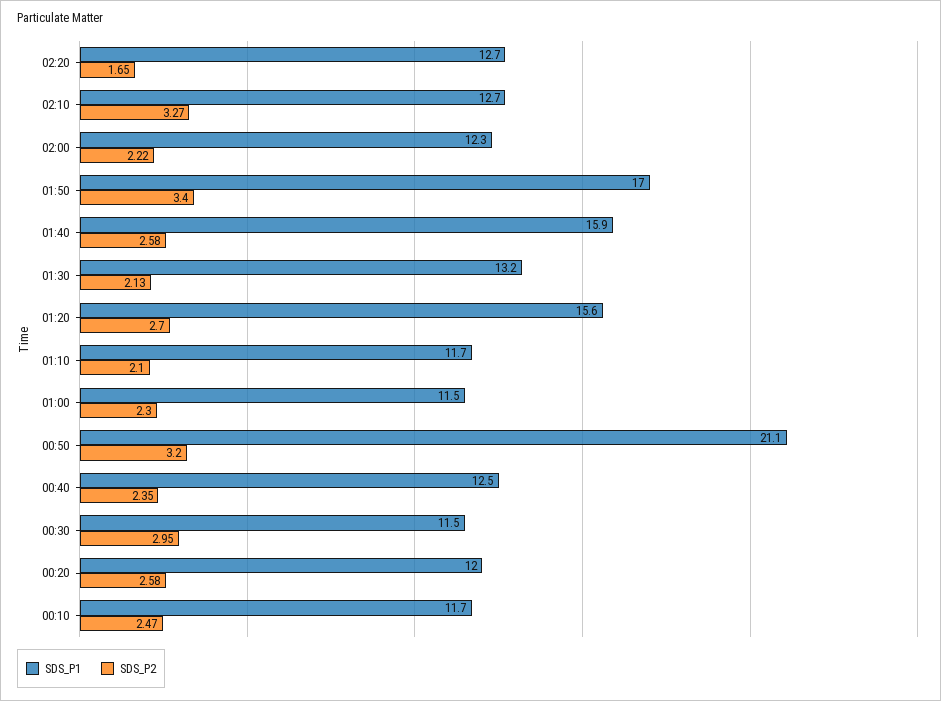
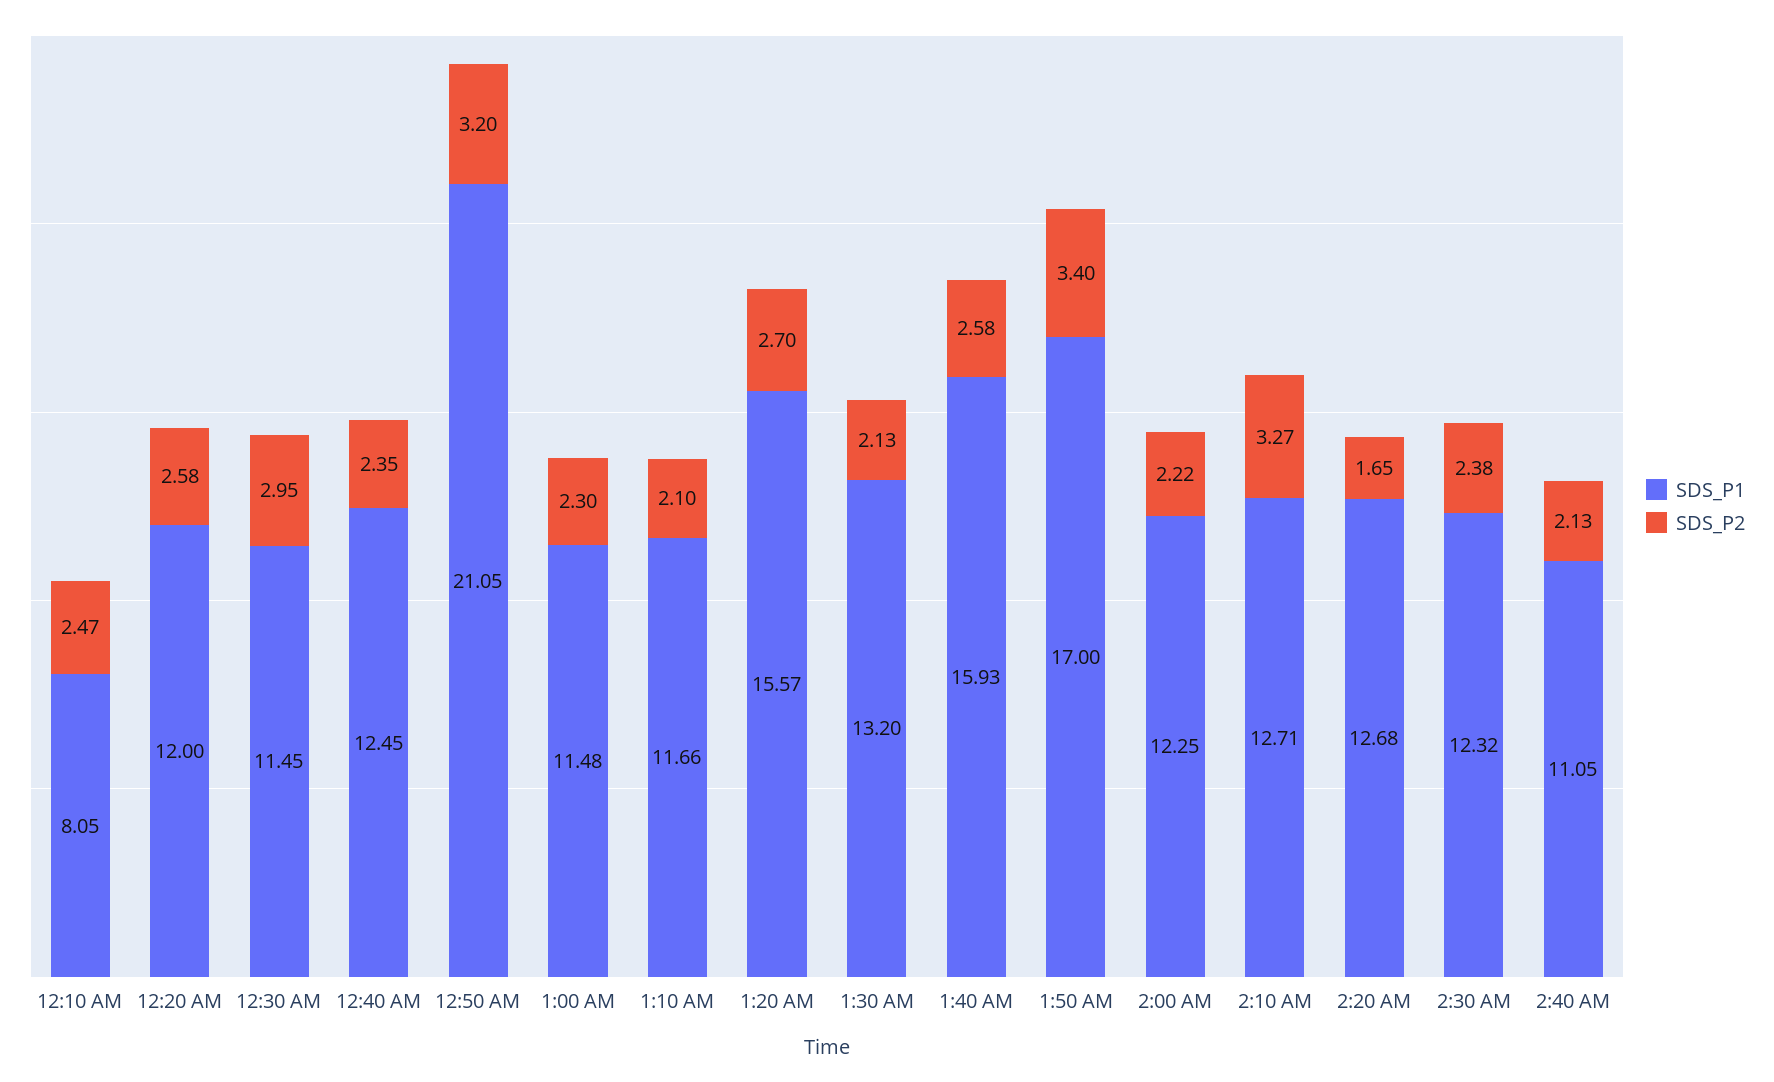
SDS_P1, 00:10: 11.7 -> 8.05
SDS_P1, 2:30 AM: none -> 12.32
SDS_P2, 2:30 AM: none -> 2.38
SDS_P1, 2:40 AM: none -> 11.05
SDS_P2, 2:40 AM: none -> 2.13

